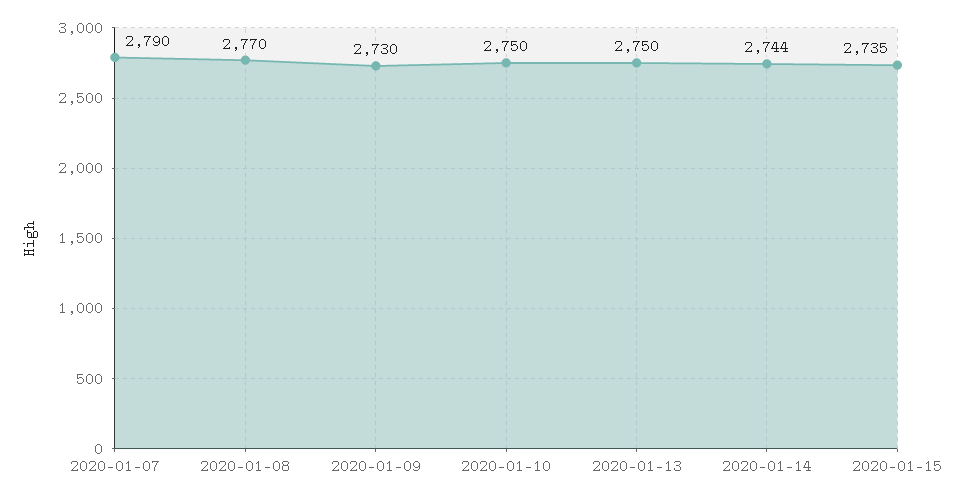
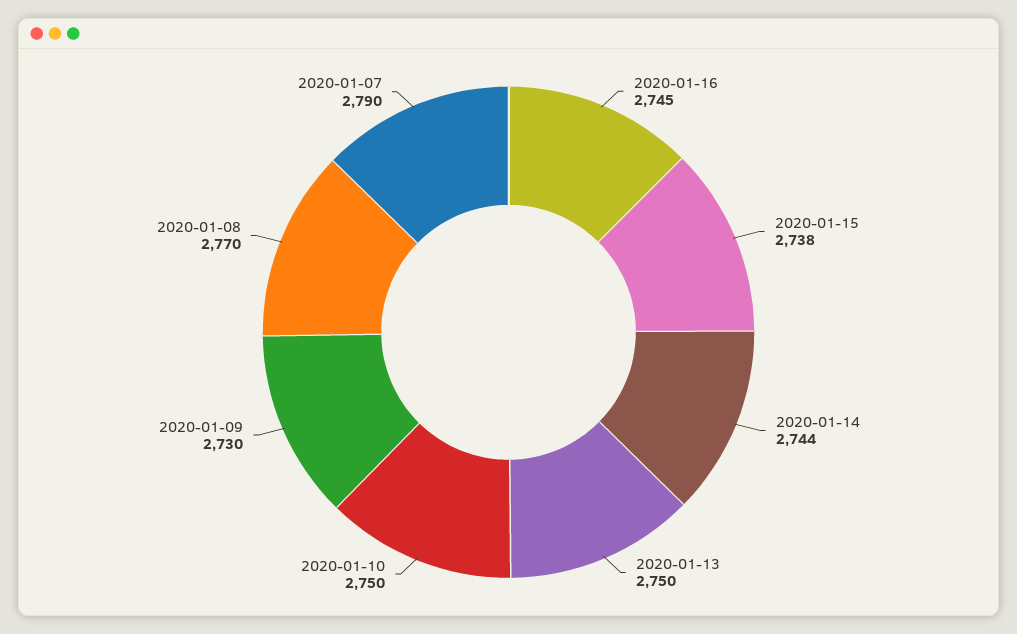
2020-01-15: 2735 -> 2738
2020-01-16: none -> 2745

